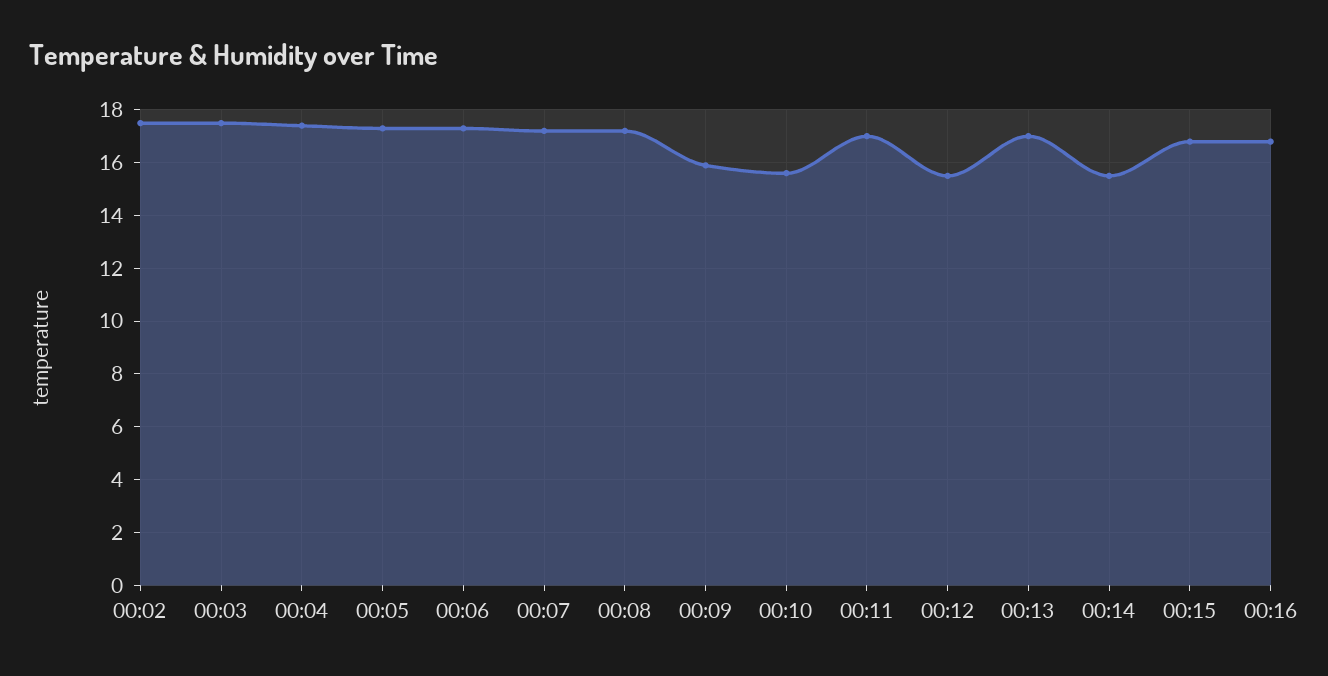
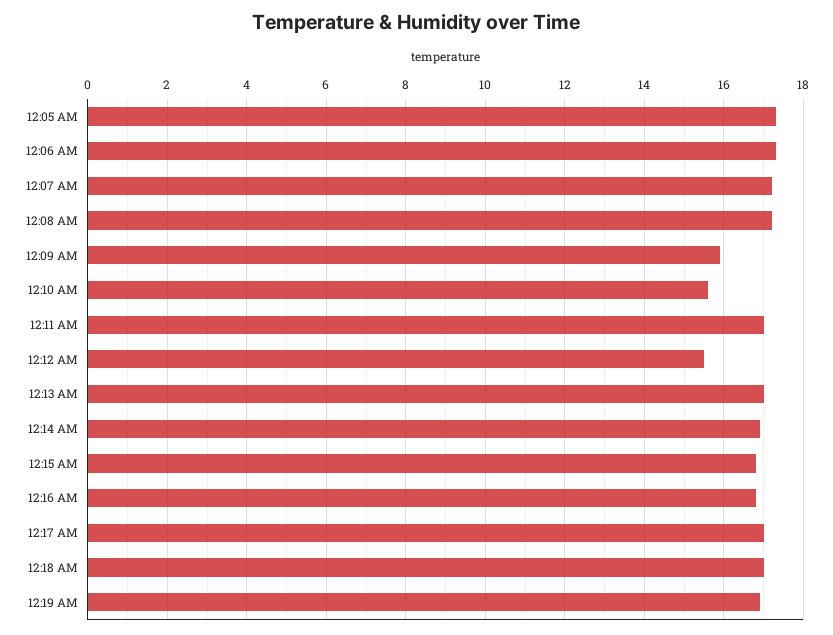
00:02: 17.5 -> none
00:03: 17.5 -> none
00:04: 17.5 -> none
00:14: 15.5 -> 17
12:17 AM: none -> 17
12:18 AM: none -> 17
12:19 AM: none -> 17

